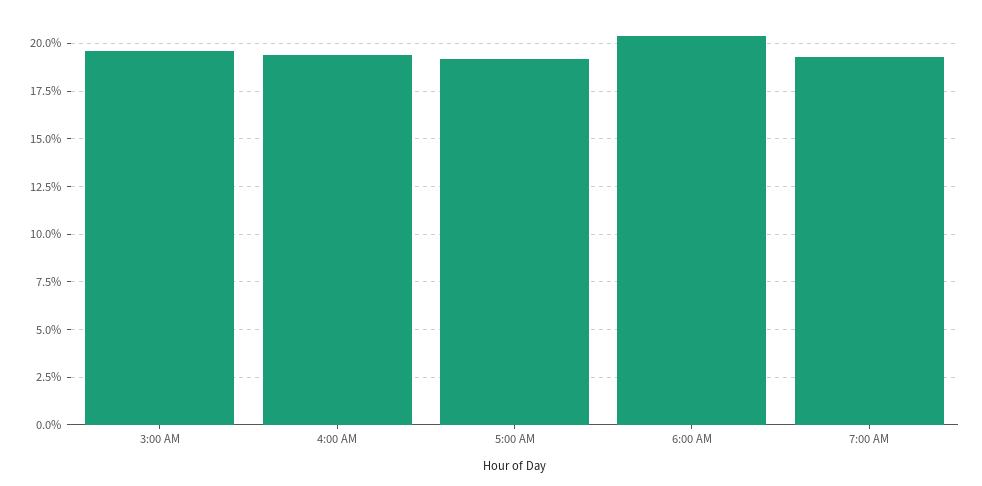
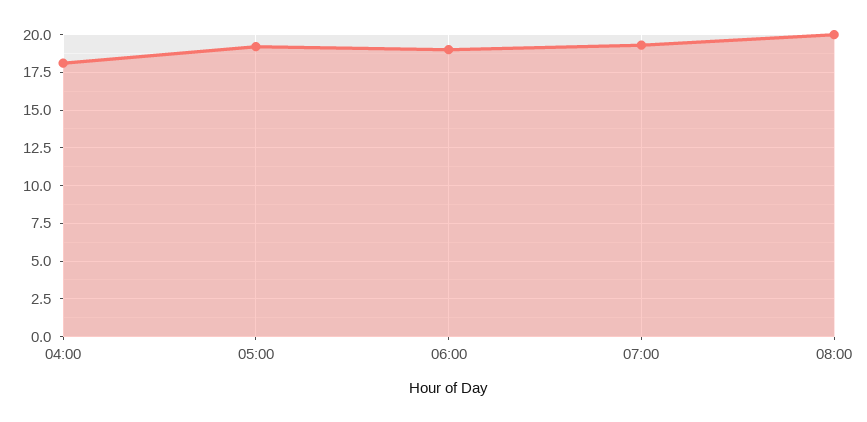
3:00 AM: 19.5 -> none
4:00 AM: 19.5 -> 18
6:00 AM: 20.5 -> 19
08:00: none -> 20

